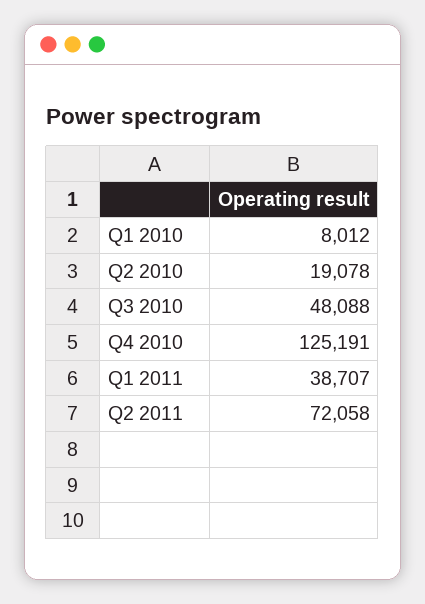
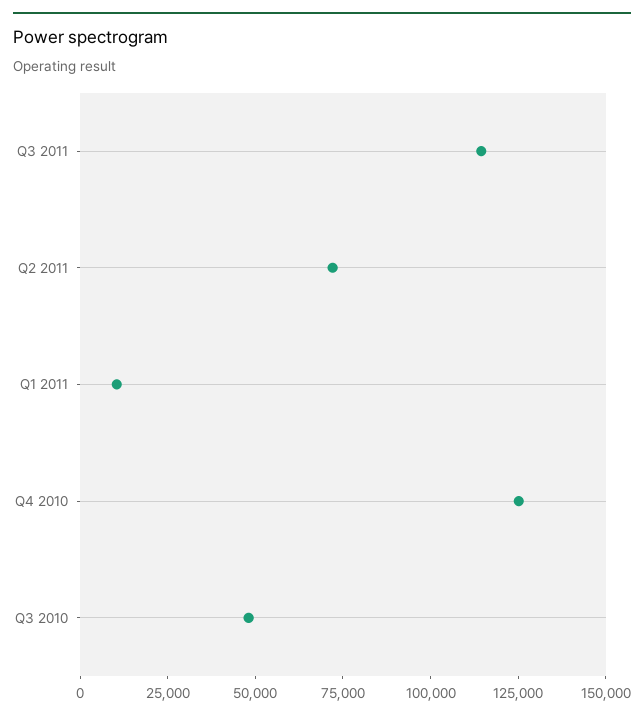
Q1 2010: 8012 -> none
Q2 2010: 19078 -> none
Q1 2011: 38707 -> 10000
Q3 2011: none -> 115000

